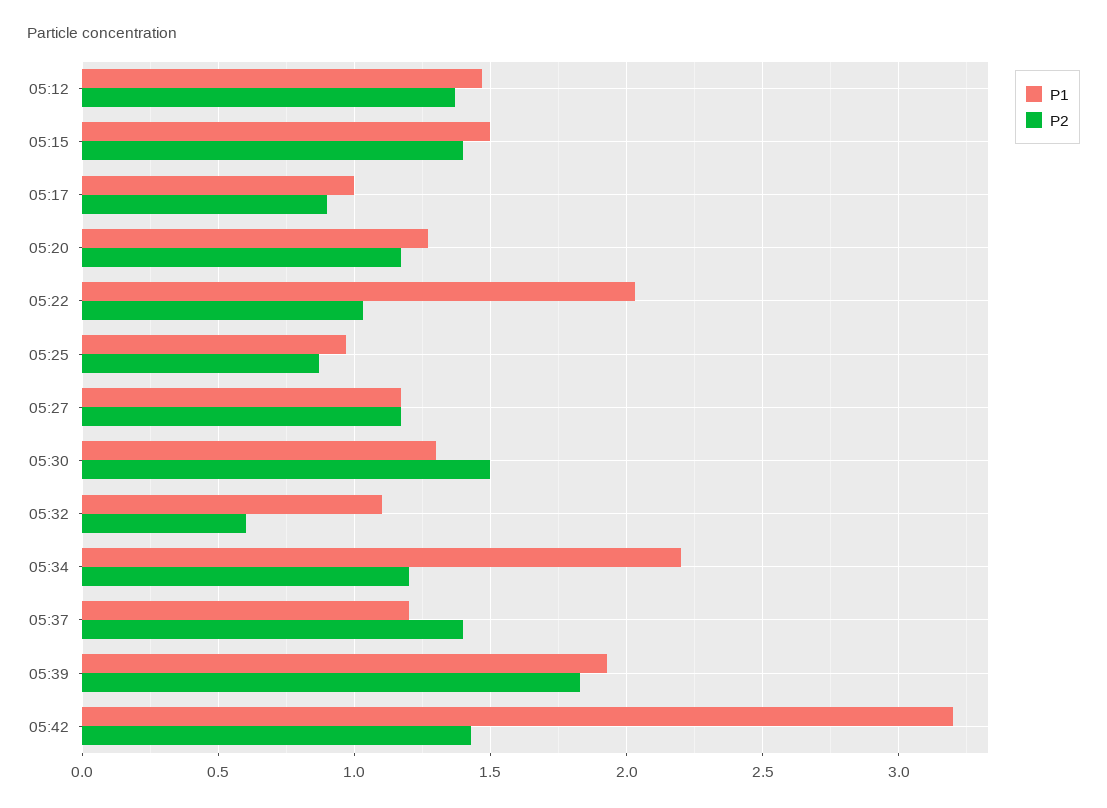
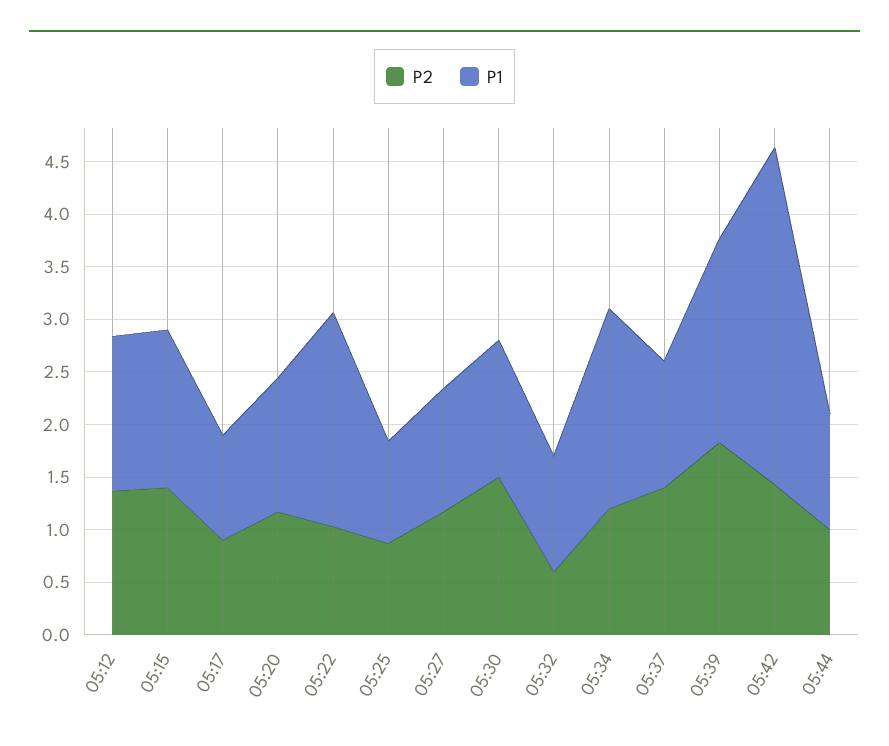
P1, 05:34: 2.2 -> 1.9
P2, 05:44: none -> 1
P1, 05:44: none -> 1.1

